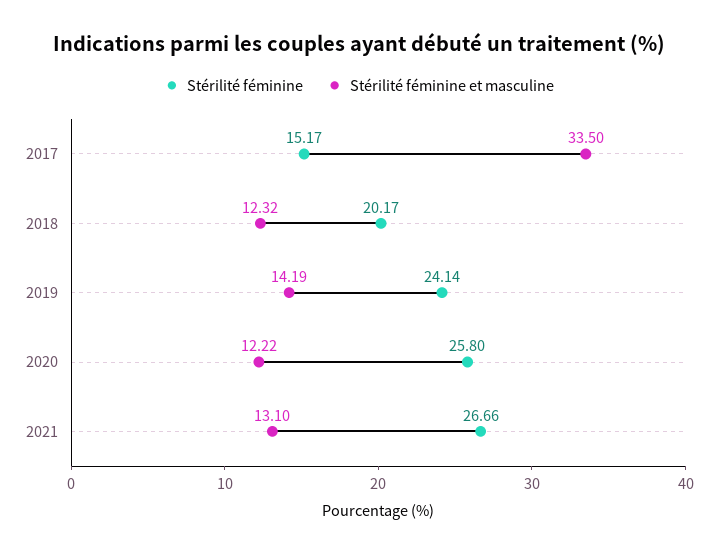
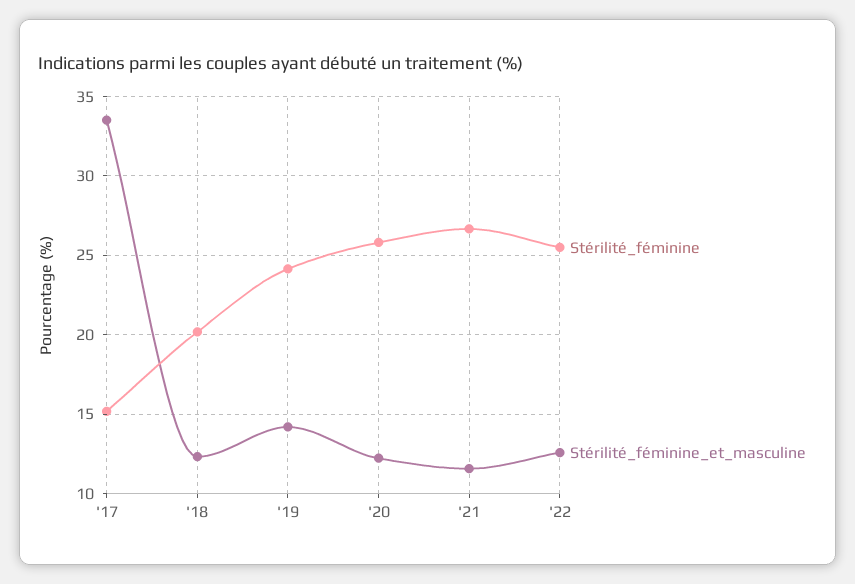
Stérilité féminine et masculine, 2021: 13.1 -> 11.5
Stérilité féminine, '22: none -> 25.5
Stérilité féminine et masculine, '22: none -> 12.5

